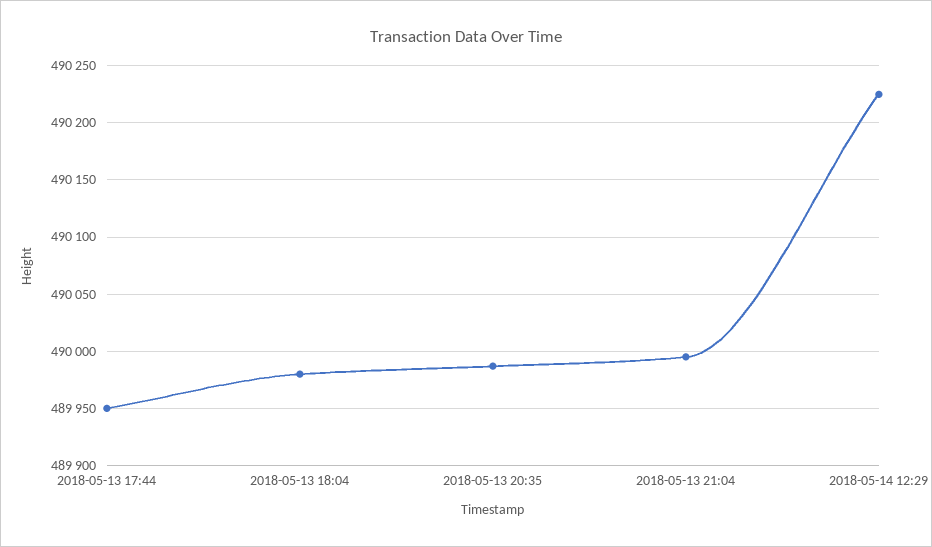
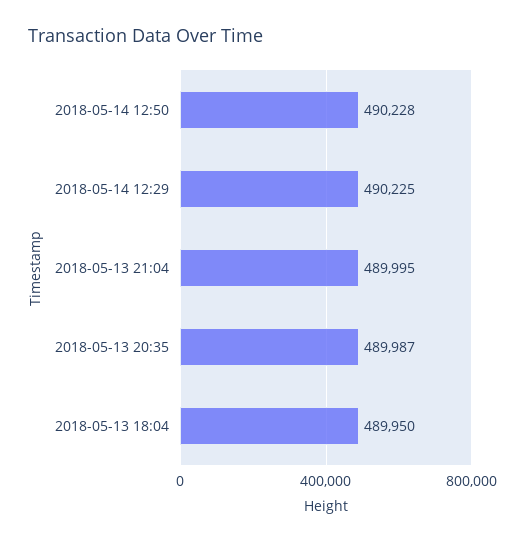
2018-05-13 17:44: 489950 -> none
2018-05-13 18:04: 489980 -> 489950
2018-05-14 12:50: none -> 490228

